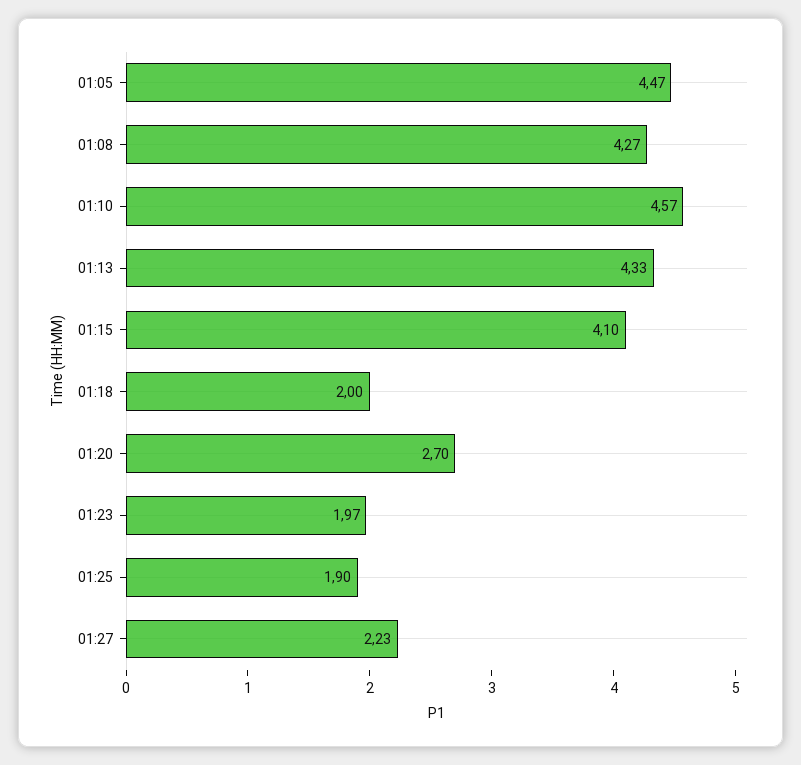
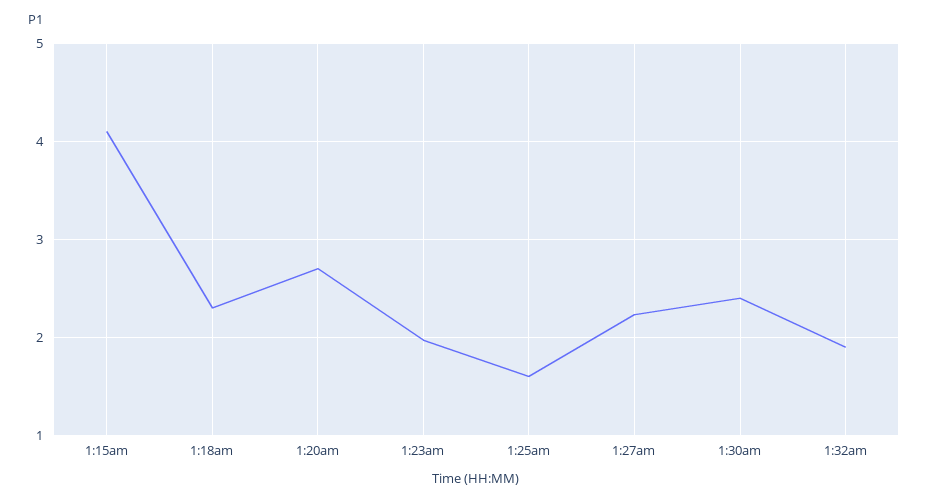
01:05: 4.47 -> none
01:08: 4.27 -> none
01:10: 4.57 -> none
01:13: 4.33 -> none
01:18: 2 -> 2.3
01:25: 1.9 -> 1.6
1:30am: none -> 2.4
1:32am: none -> 1.9

